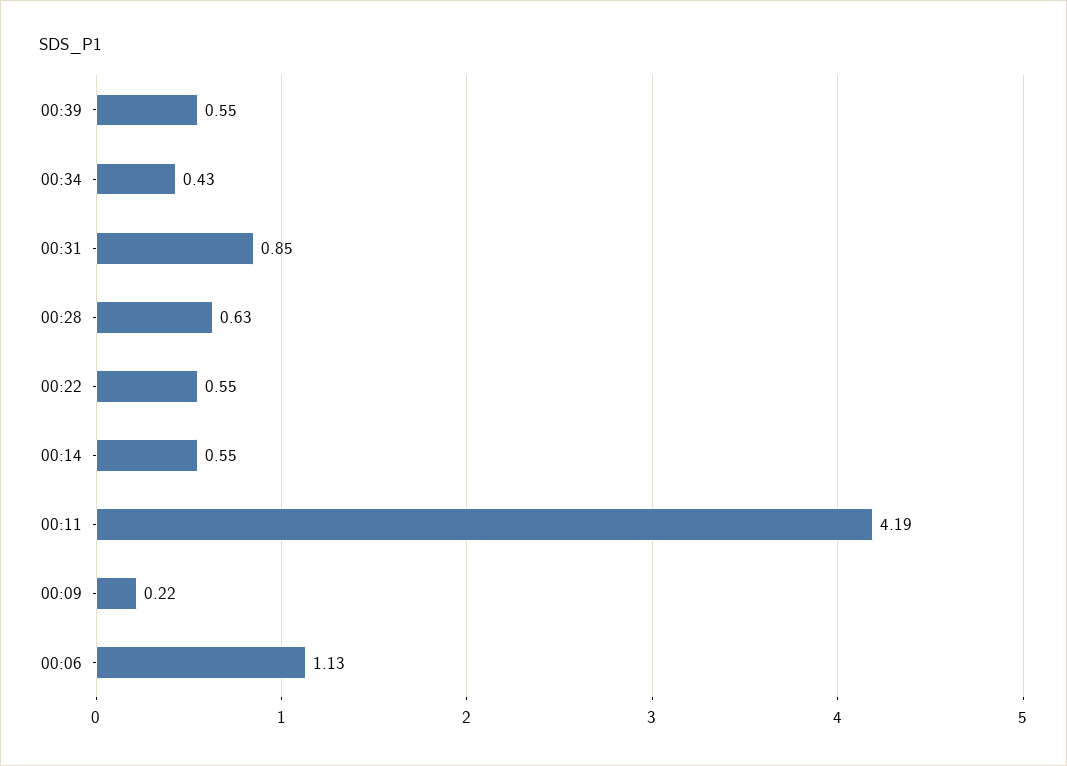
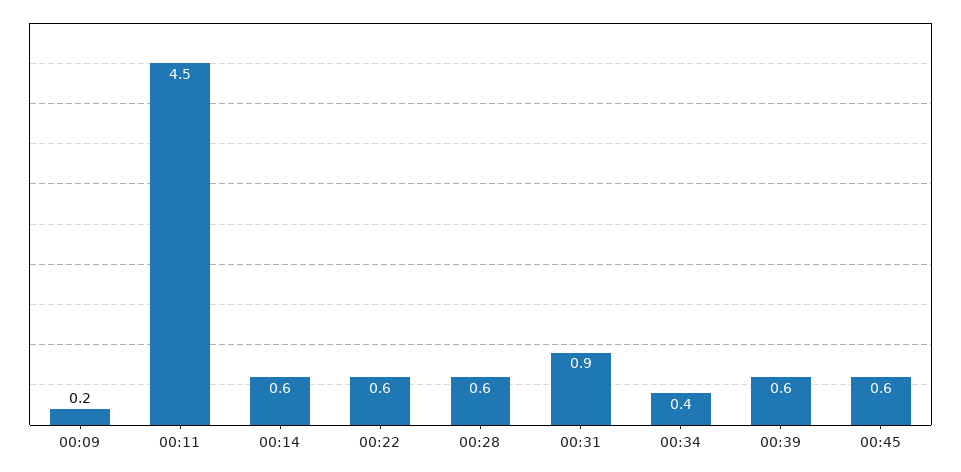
00:11: 4.19 -> 4.5
00:06: 1.13 -> none
00:45: none -> 0.6

